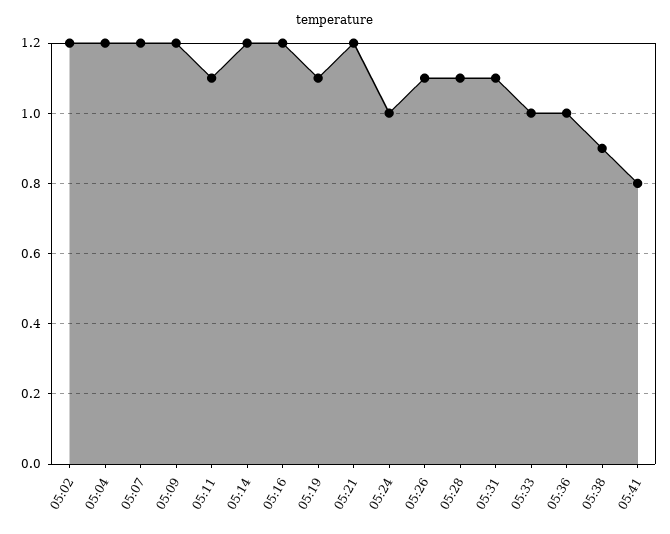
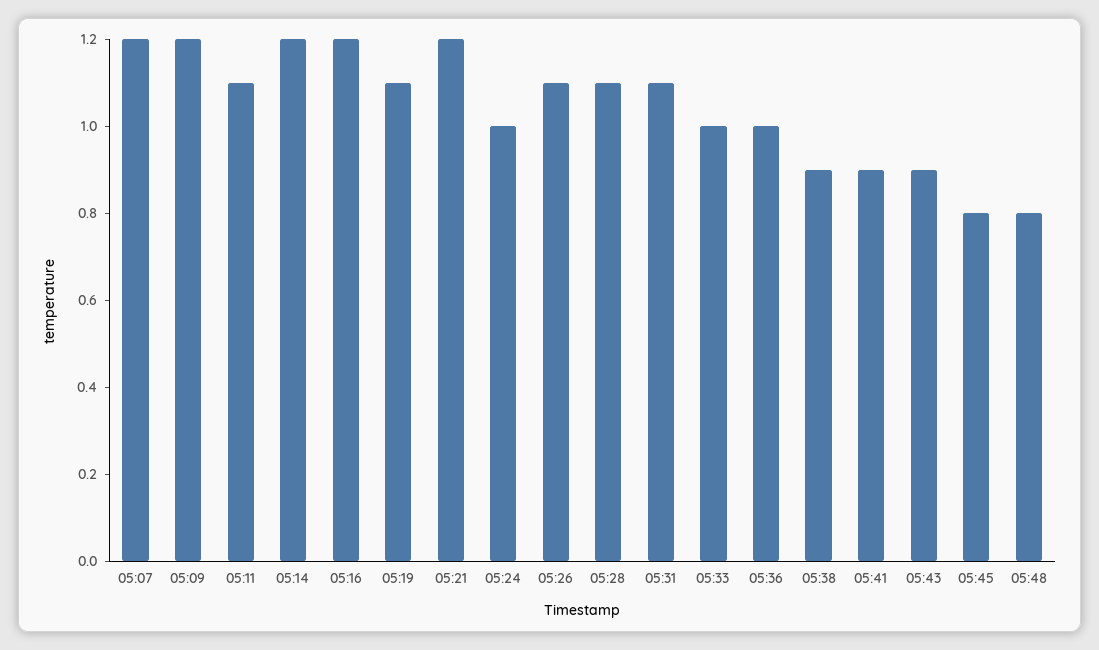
05:02: 1.2 -> none
05:04: 1.2 -> none
05:41: 0.8 -> 0.9
05:43: none -> 0.9
05:45: none -> 0.8
05:48: none -> 0.8

